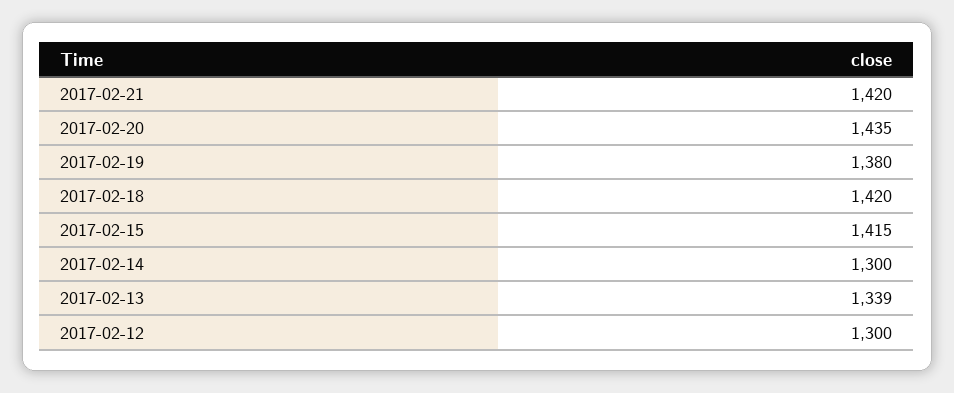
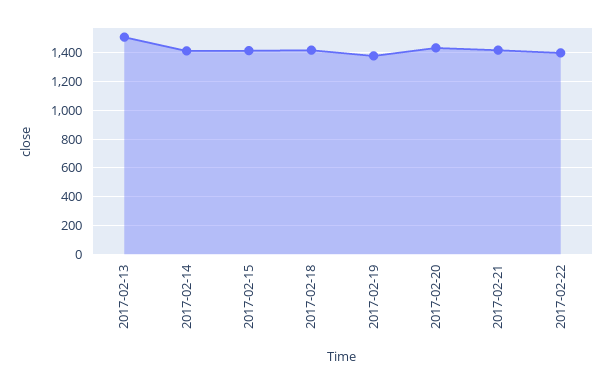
2017-02-14: 1300 -> 1400
2017-02-13: 1339 -> 1500
2017-02-12: 1300 -> none
2017-02-22: none -> 1400

